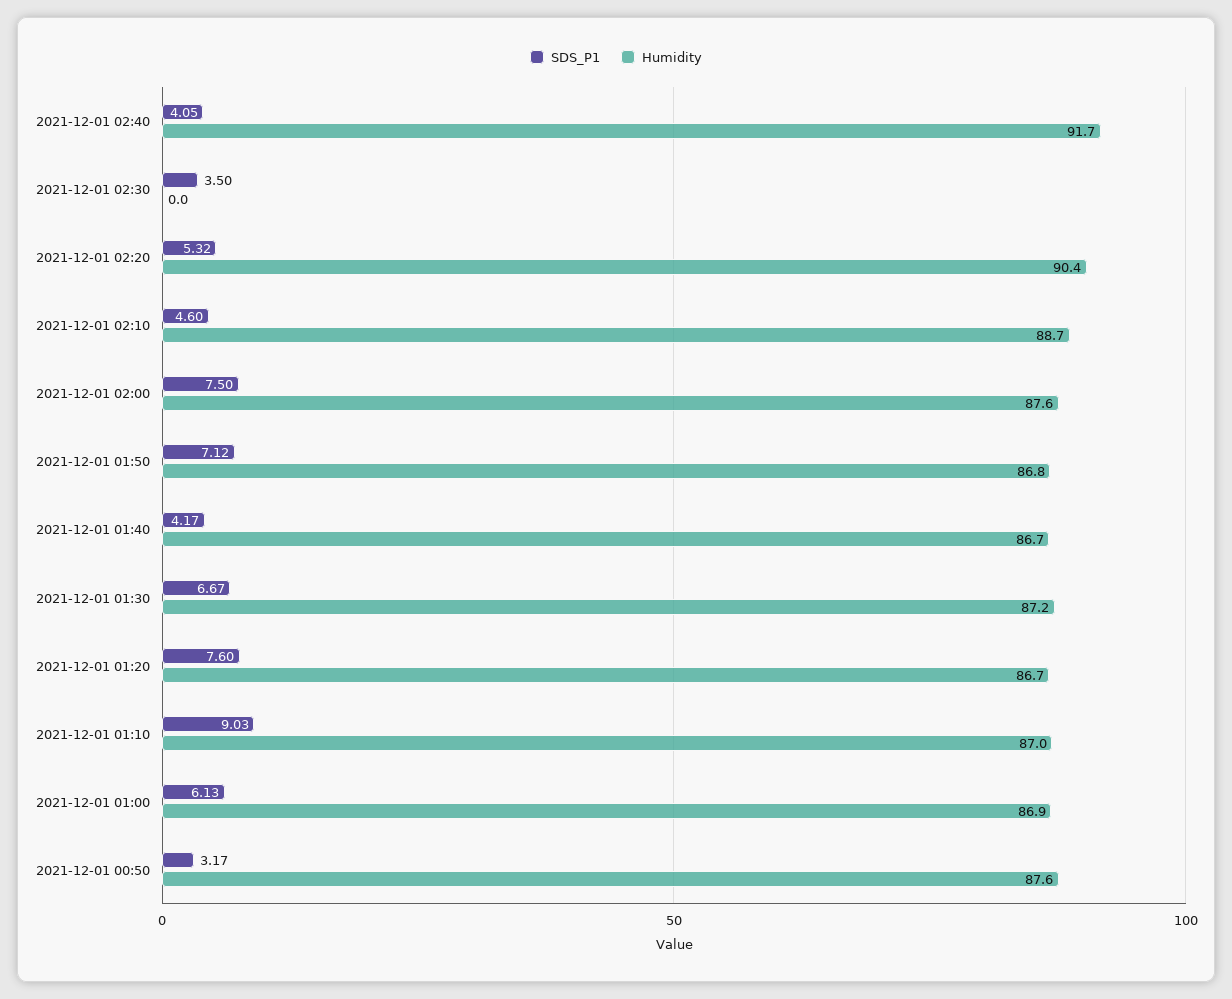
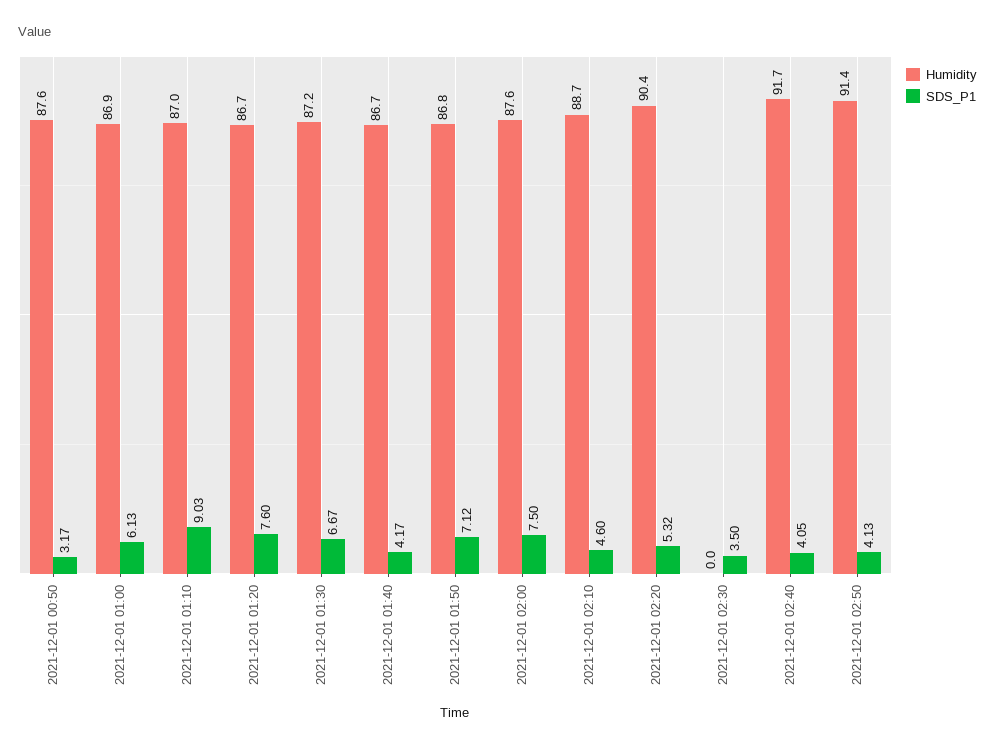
Humidity, 2021-12-01 02:50: none -> 91.4
SDS_P1, 2021-12-01 02:50: none -> 4.13

